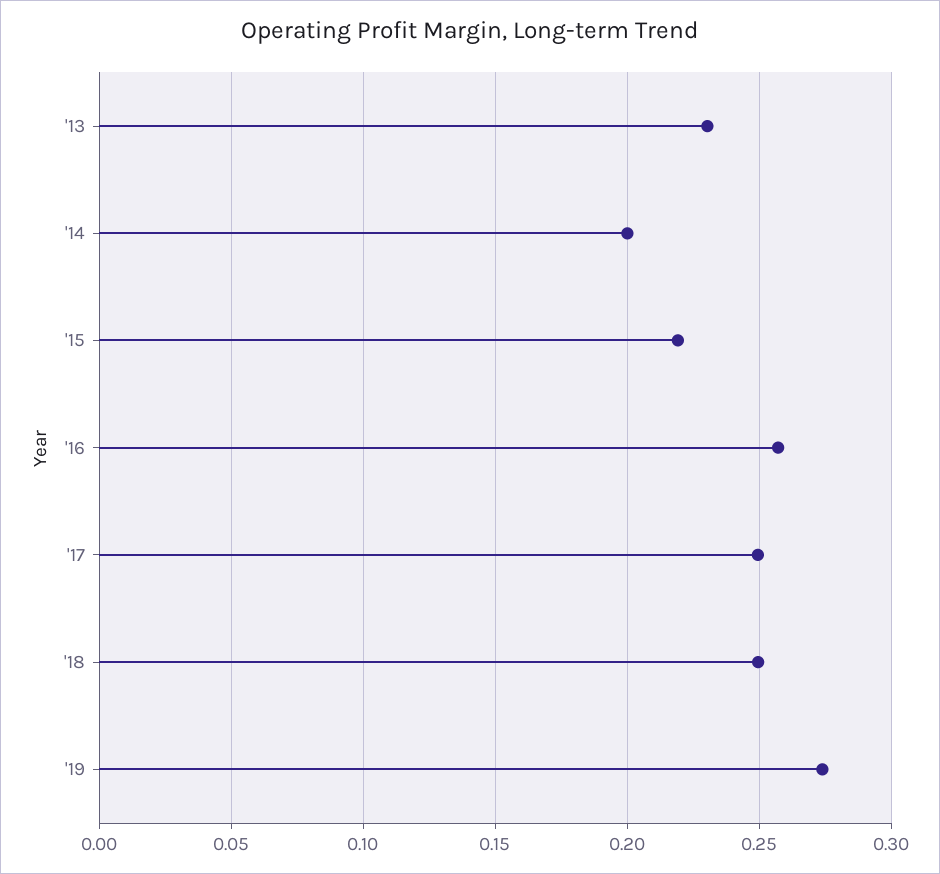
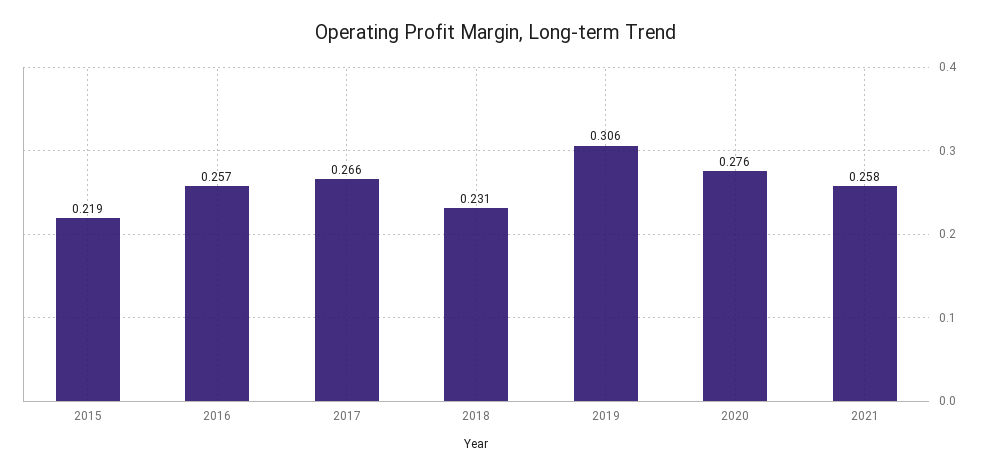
'13: 0.23 -> none
'14: 0.2 -> none
'17: 0.25 -> 0.266
'18: 0.25 -> 0.231
'19: 0.275 -> 0.306
2020: none -> 0.276
2021: none -> 0.258

